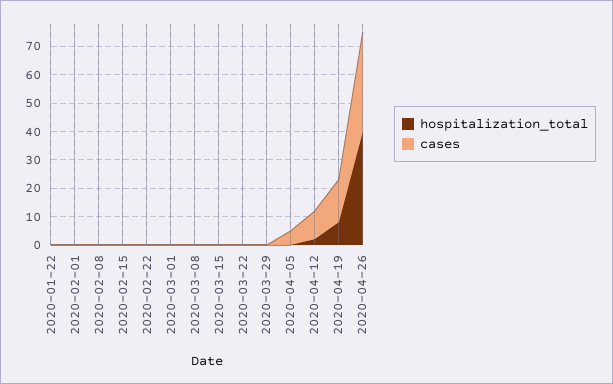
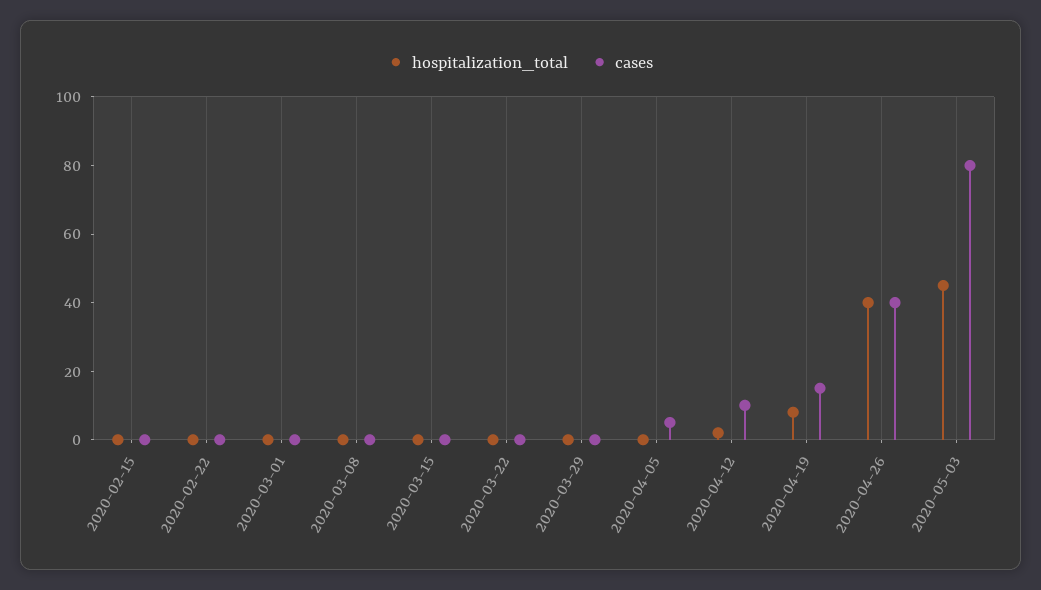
hospitalization_total, 2020-01-22: 0 -> none
cases, 2020-01-22: 0 -> none
hospitalization_total, 2020-02-01: 0 -> none
cases, 2020-02-01: 0 -> none
hospitalization_total, 2020-02-08: 0 -> none
cases, 2020-02-08: 0 -> none
cases, 2020-04-26: 35 -> 40
hospitalization_total, 2020-05-03: none -> 45
cases, 2020-05-03: none -> 80

